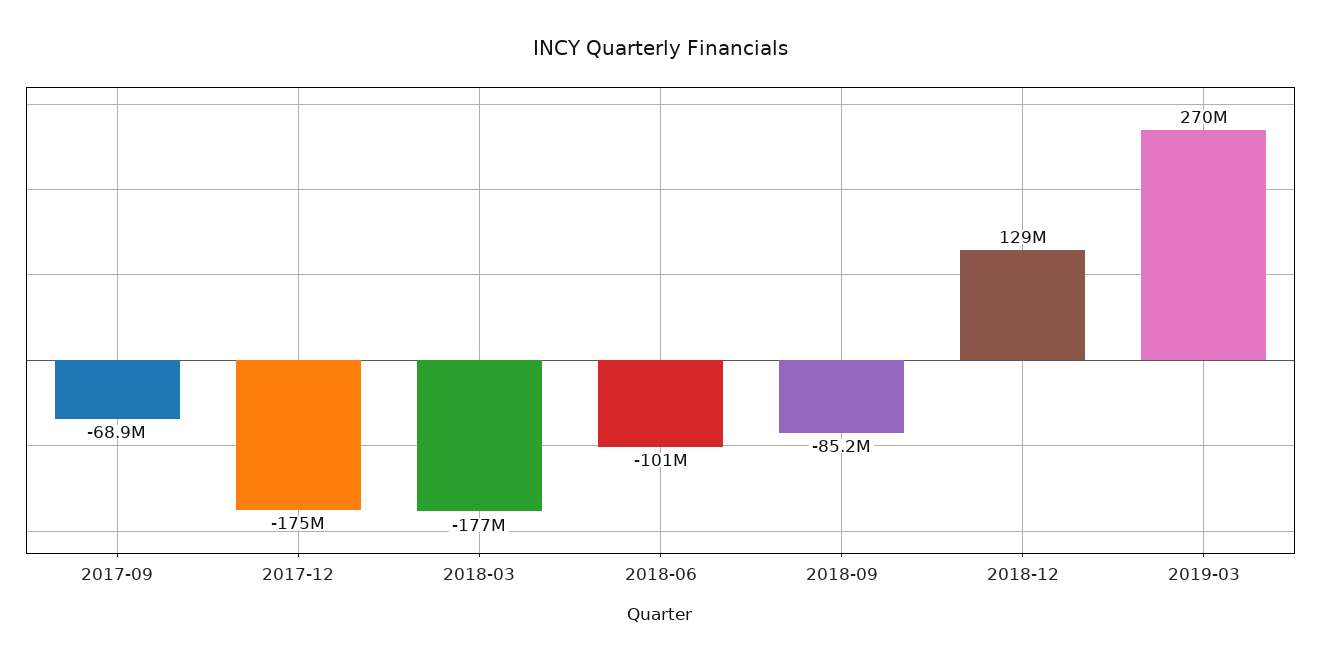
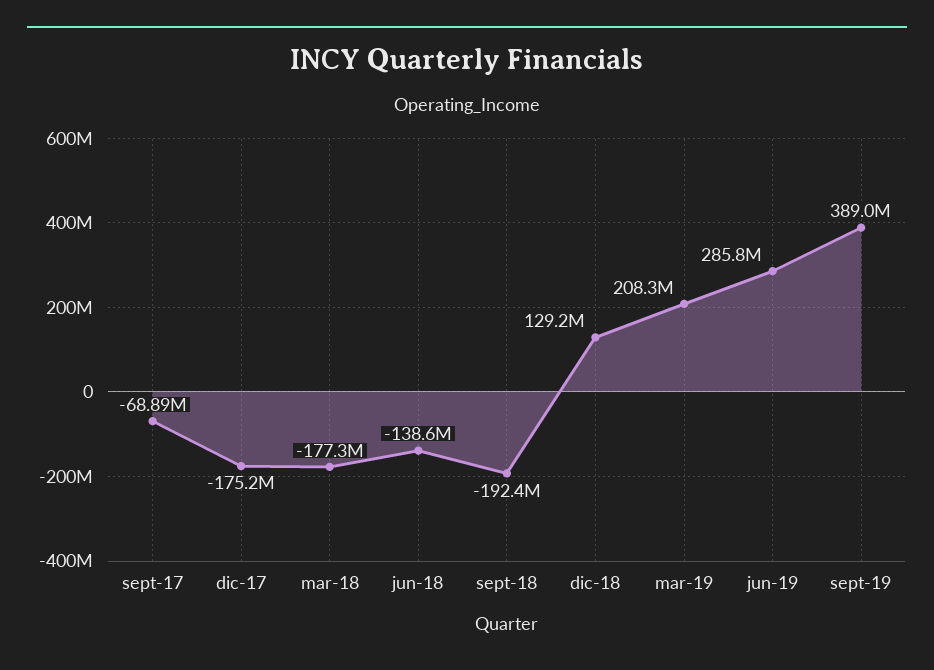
2018-06: -101000000 -> -138600000
2018-09: -85200000 -> -192400000
2019-03: 270000000 -> 208300000
jun-19: none -> 285800000
sept-19: none -> 389000000

